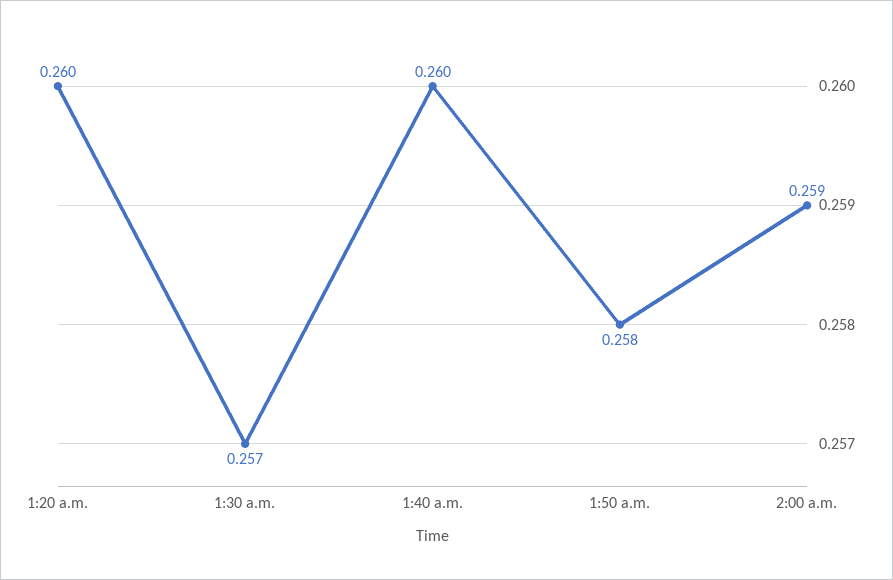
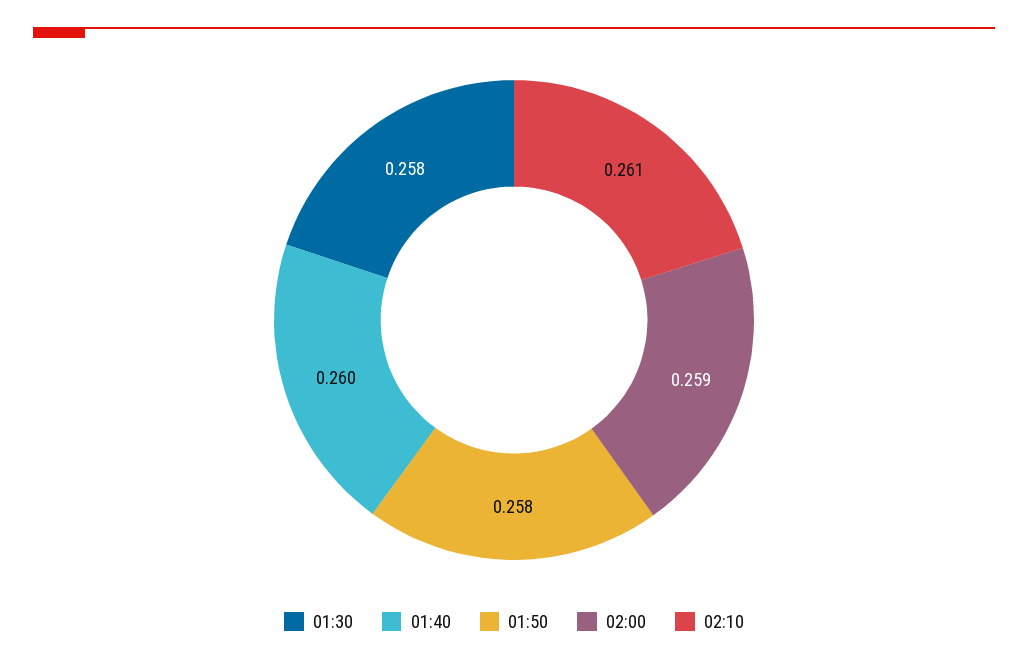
1:20 a.m.: 0.26 -> none
1:30 a.m.: 0.257 -> 0.258
02:10: none -> 0.261

